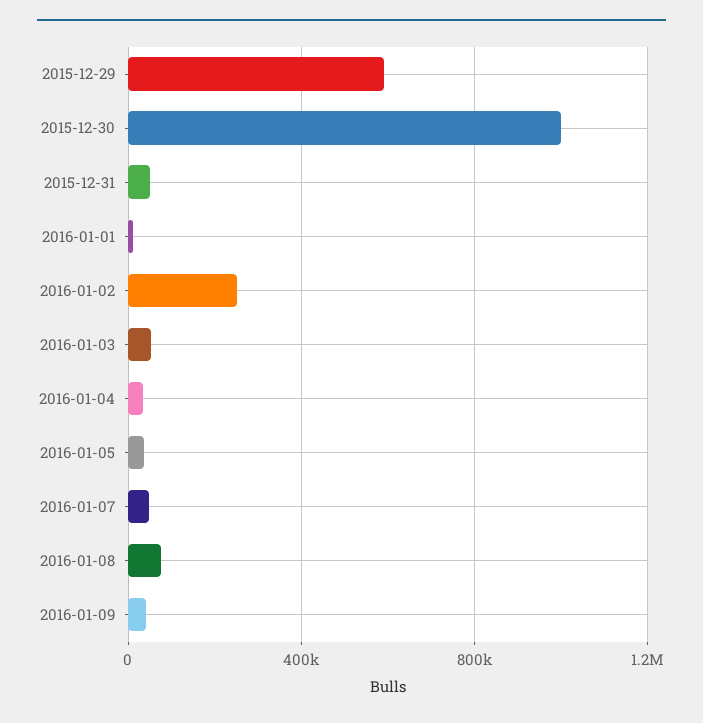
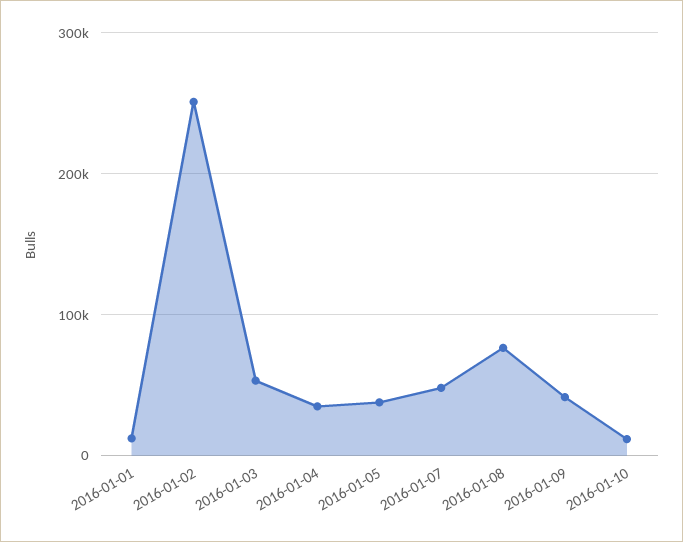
2015-12-29: 600000 -> none
2015-12-30: 1000000 -> none
2015-12-31: 50000 -> none
2016-01-10: none -> 10000

